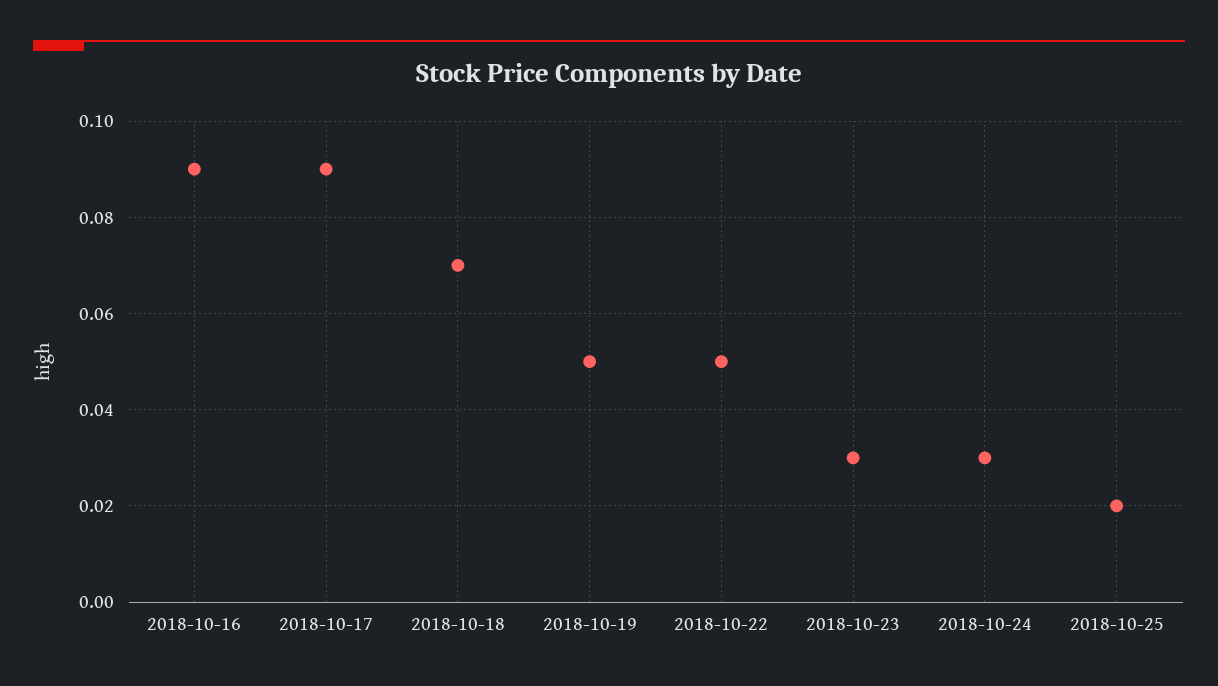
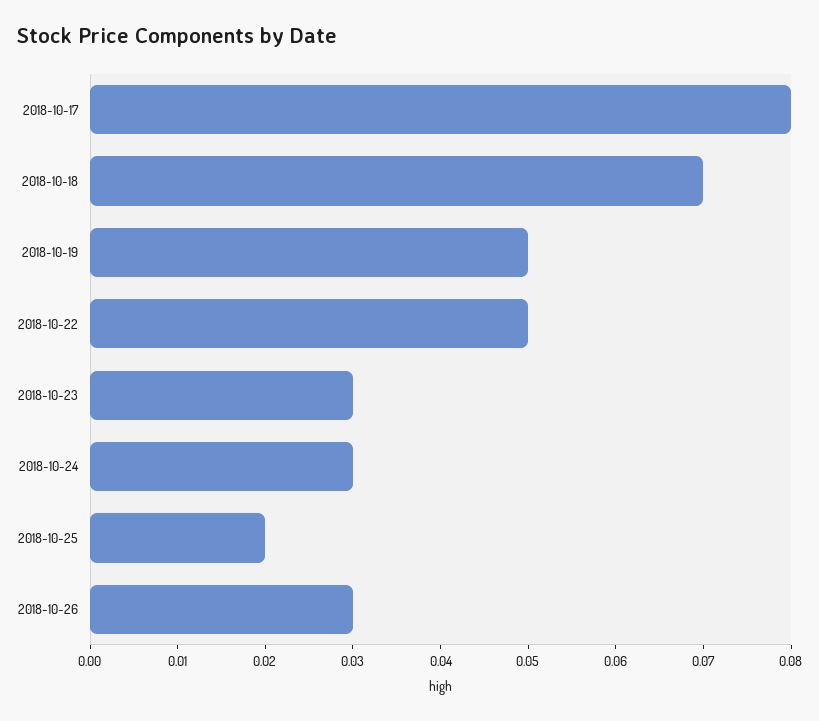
2018-10-16: 0.09 -> none
2018-10-17: 0.09 -> 0.08
2018-10-26: none -> 0.03

